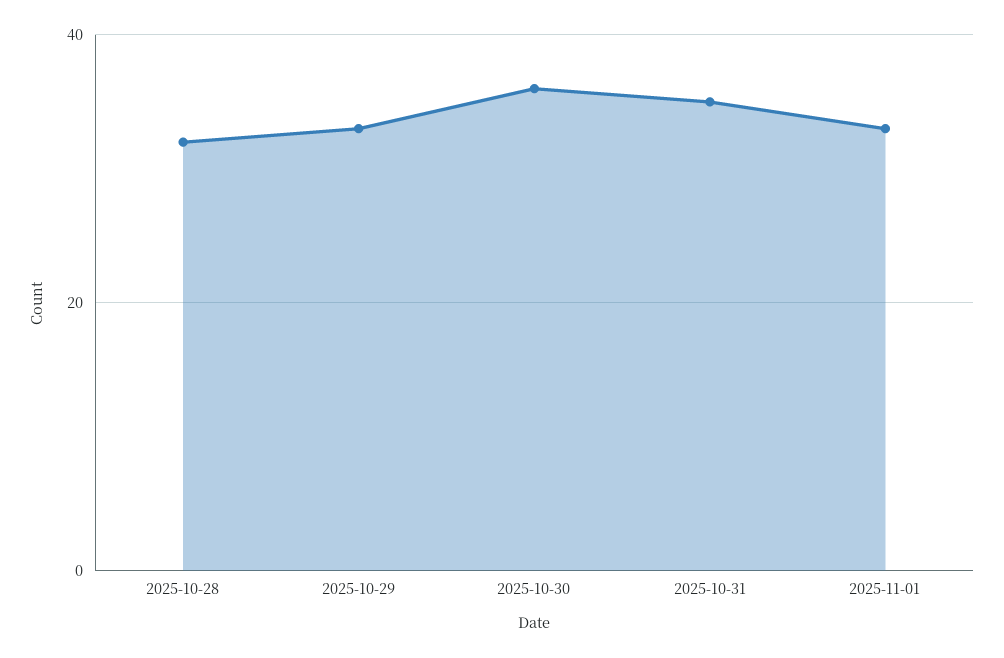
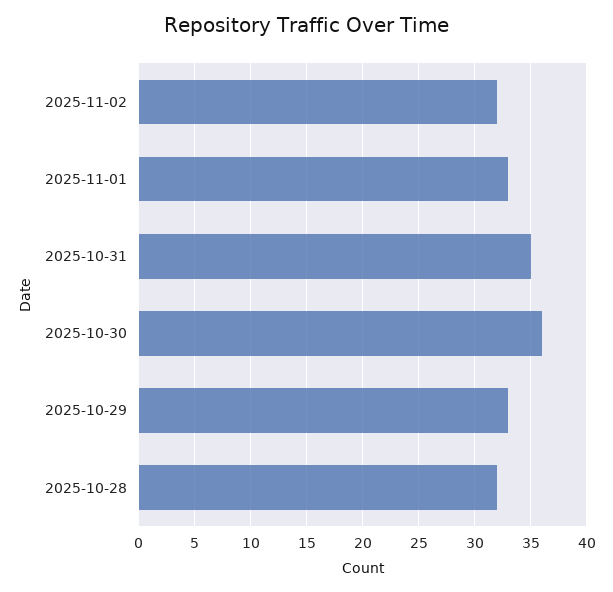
2025-11-02: none -> 32

